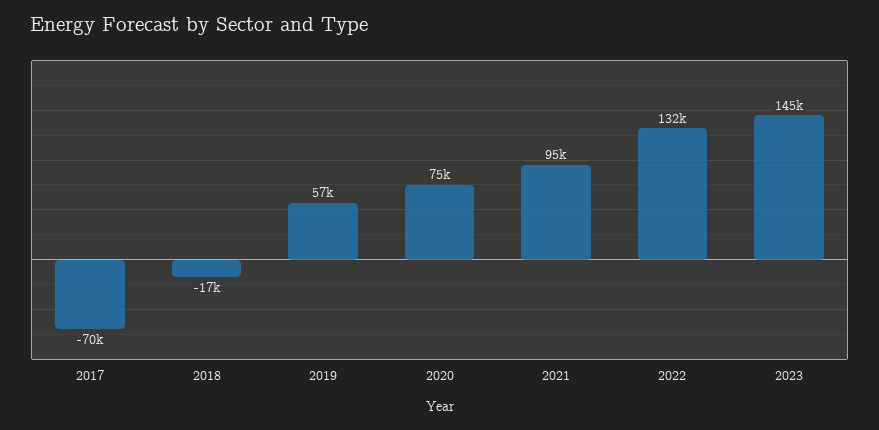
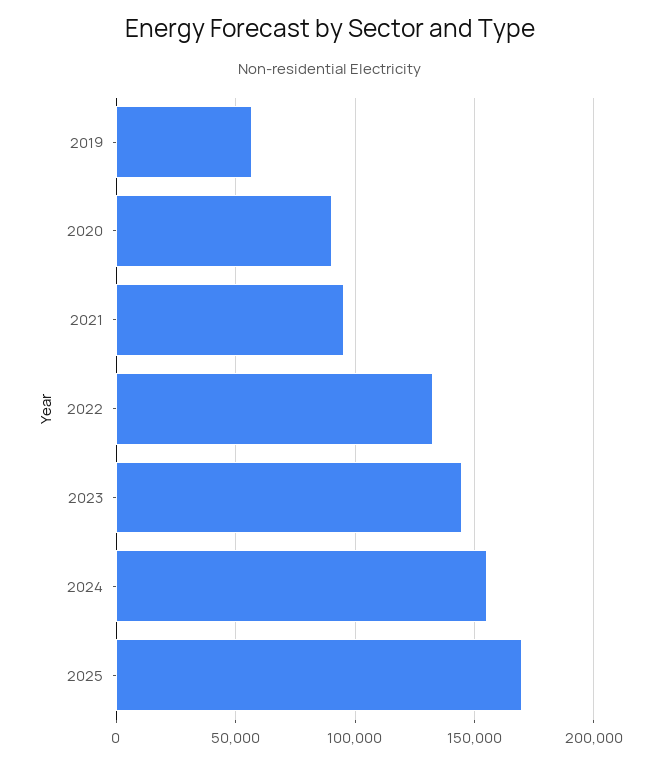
2017: -70000 -> none
2018: -17000 -> none
2020: 75000 -> 90000
2024: none -> 155000
2025: none -> 170000

